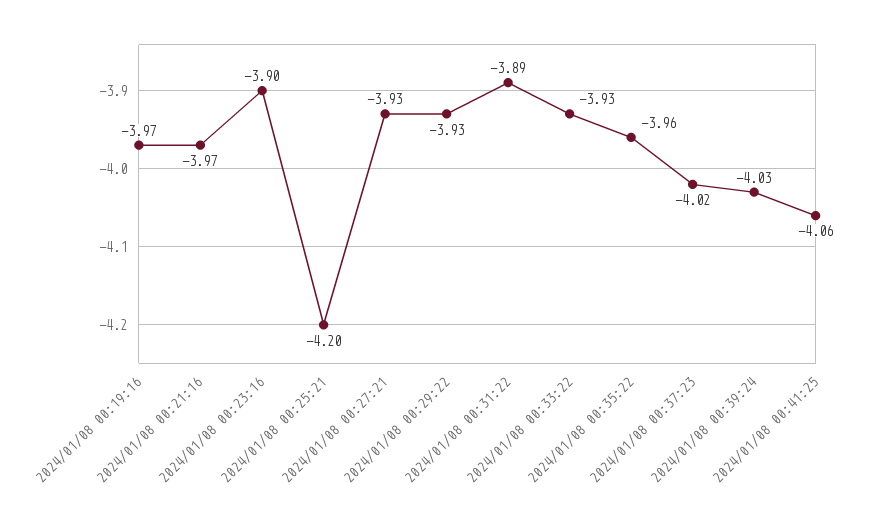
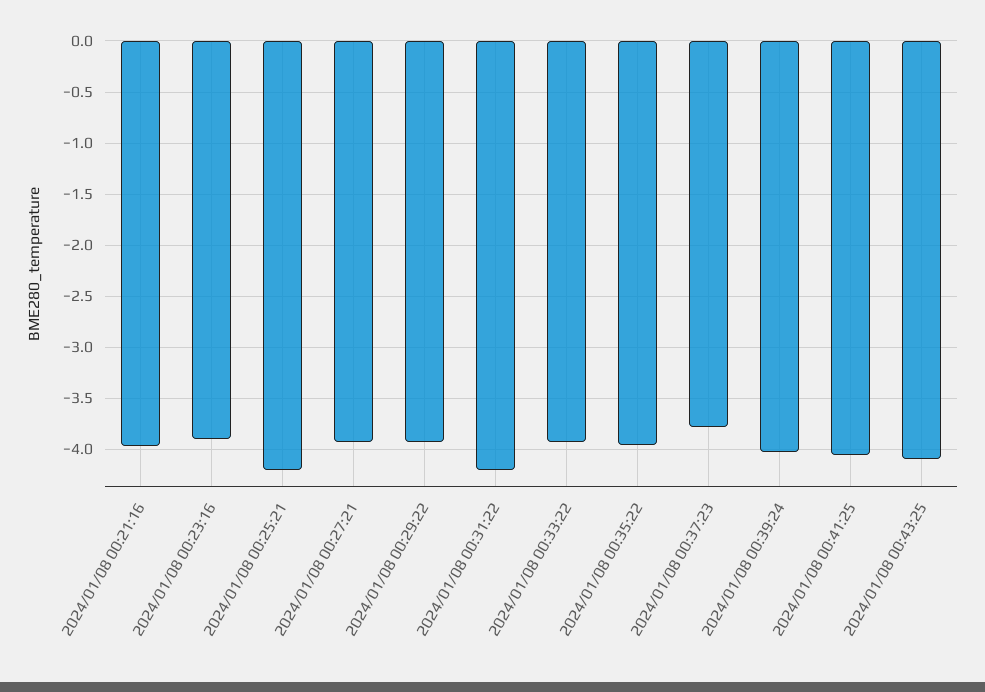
2024/01/08 00:19:16: -3.97 -> none
2024/01/08 00:31:22: -3.89 -> -4.2
2024/01/08 00:37:23: -4.02 -> -3.8
2024/01/08 00:43:25: none -> -4.1

